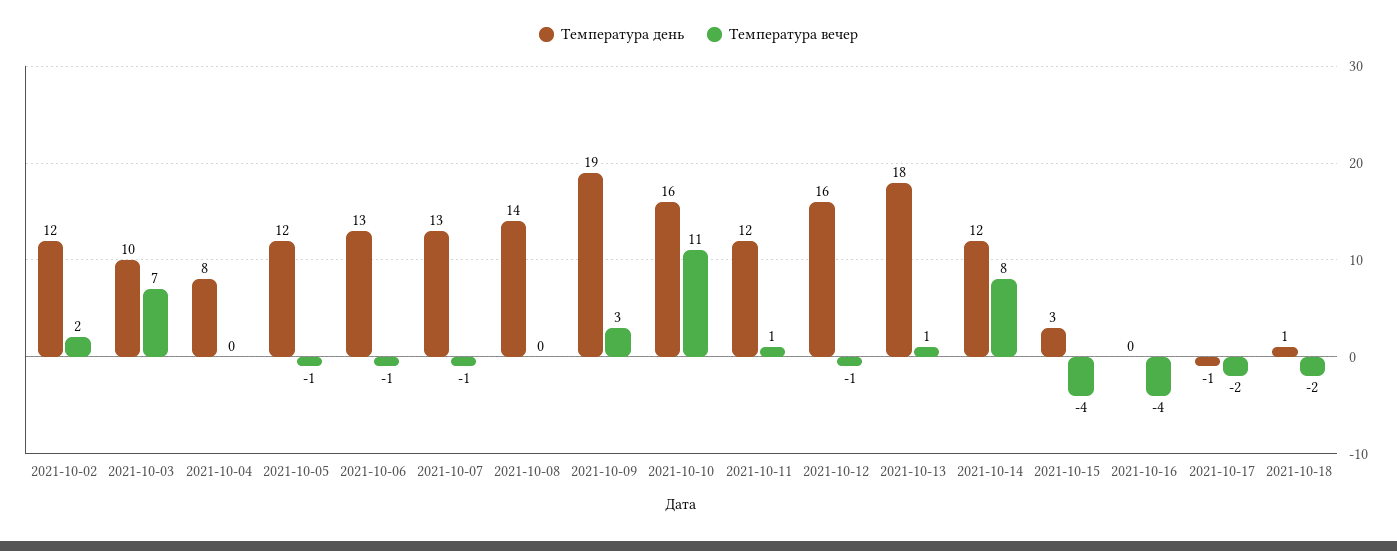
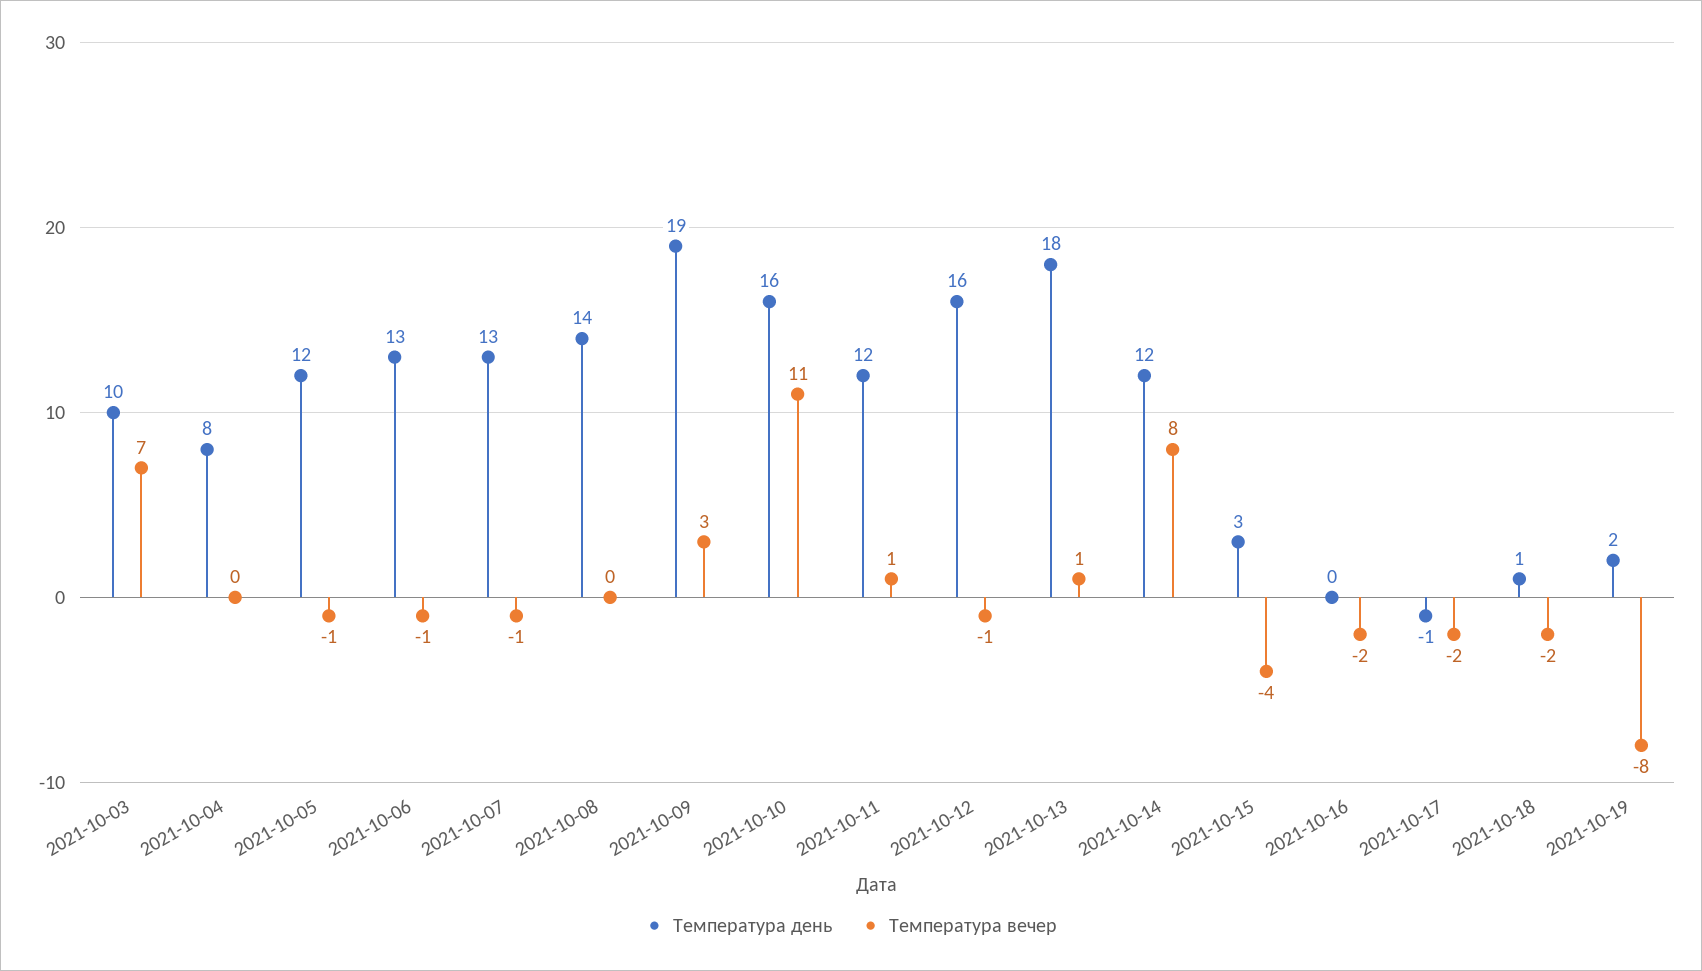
Температура день, 2021-10-02: 12 -> none
Температура вечер, 2021-10-02: 2 -> none
Температура вечер, 2021-10-16: -4 -> -2
Температура день, 2021-10-19: none -> 2
Температура вечер, 2021-10-19: none -> -8

